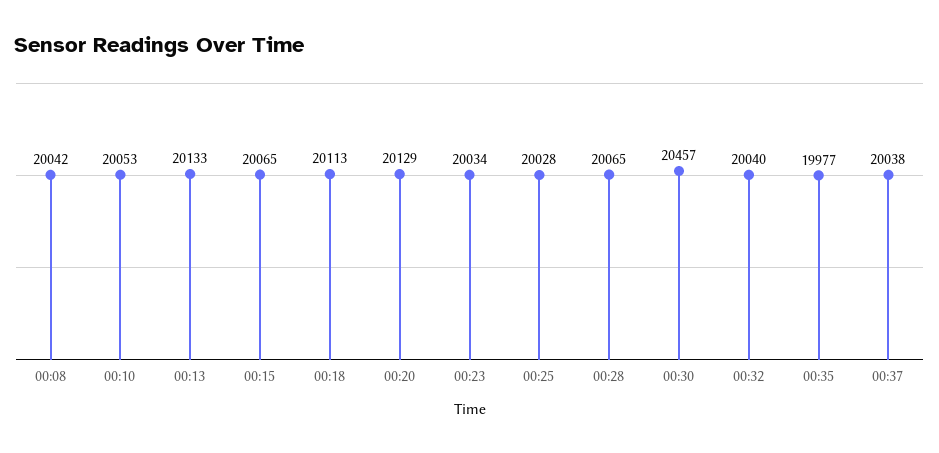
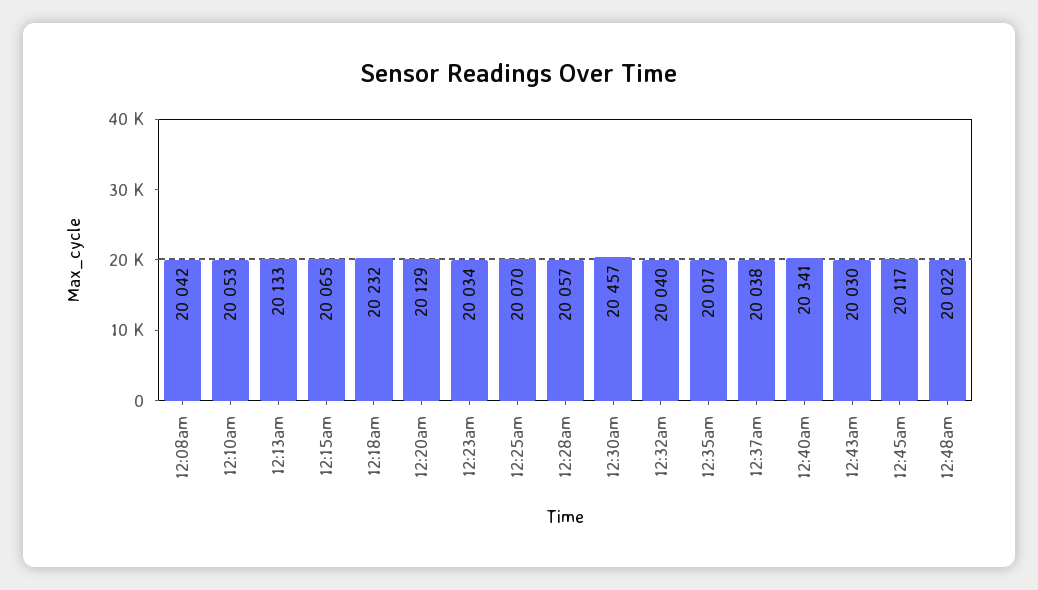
00:18: 20113 -> 20232
00:25: 20028 -> 20070
00:28: 20065 -> 20057
00:35: 19977 -> 20017
12:40am: none -> 20341
12:43am: none -> 20030
12:45am: none -> 20117
12:48am: none -> 20022

